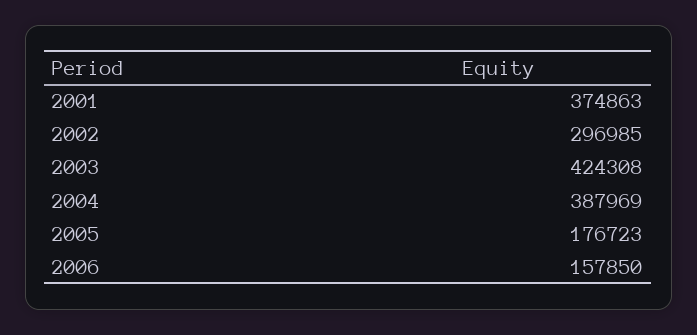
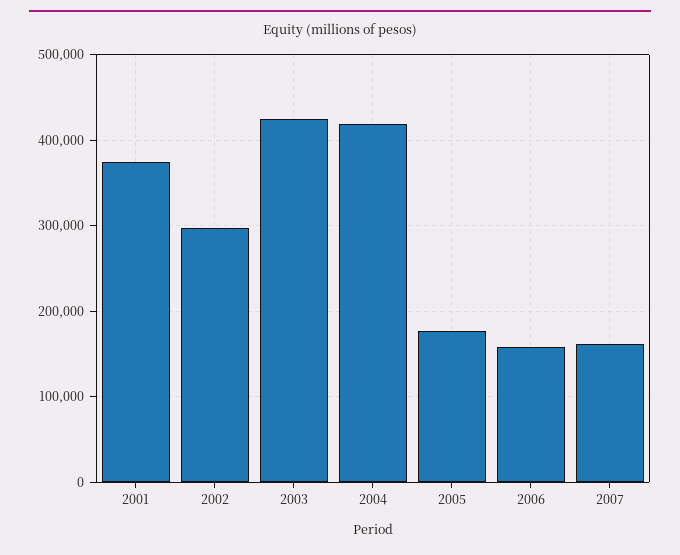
2004: 387969 -> 420000
2007: none -> 160000

